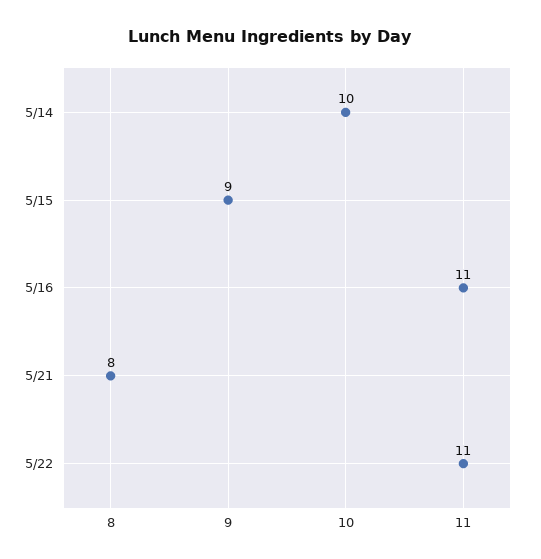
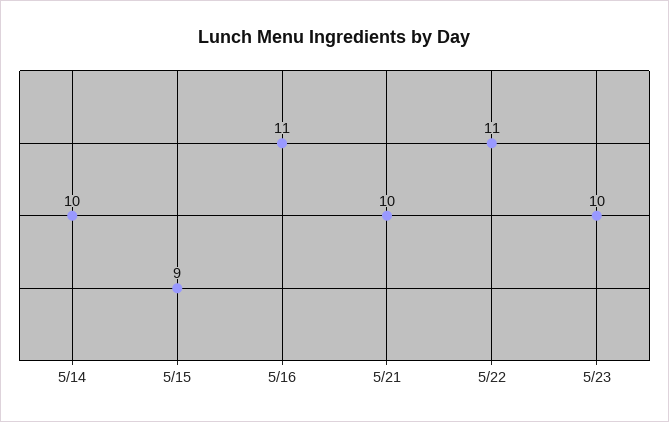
5/21: 8 -> 10
5/23: none -> 10

